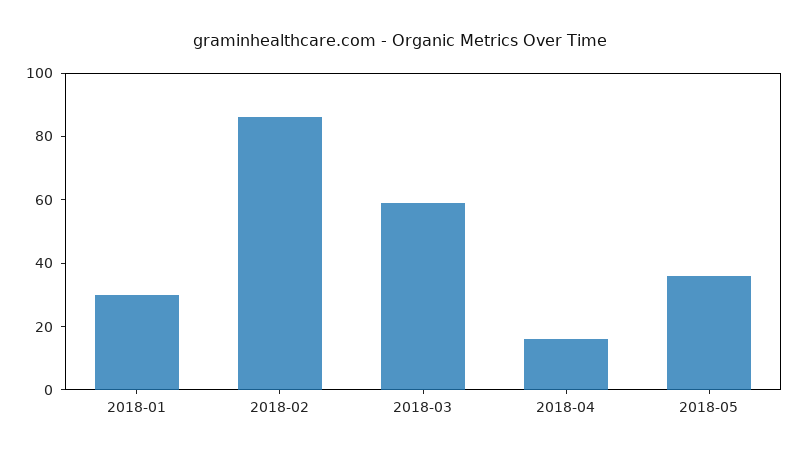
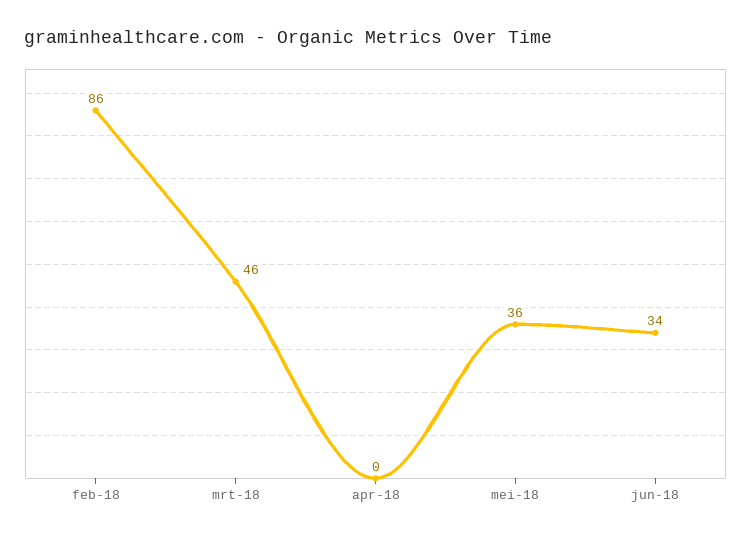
2018-01: 30 -> none
2018-03: 60 -> 46
2018-04: 15 -> 0
jun-18: none -> 34

